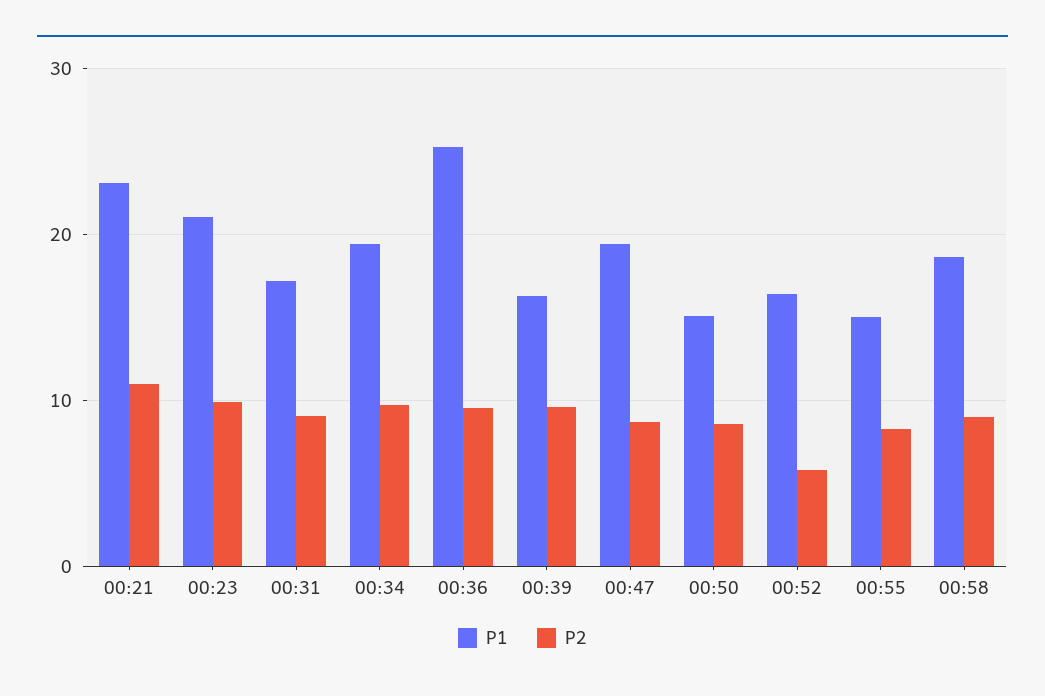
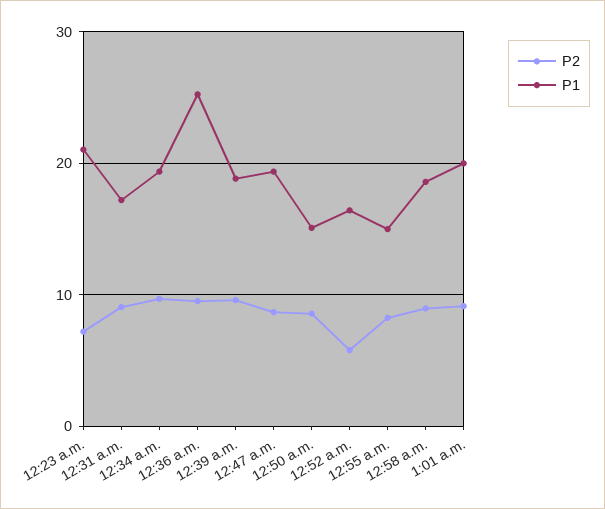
P1, 00:21: 23 -> none
P2, 00:21: 11 -> none
P2, 00:23: 10 -> 7
P1, 00:39: 16 -> 19
P2, 1:01 a.m.: none -> 9
P1, 1:01 a.m.: none -> 20

